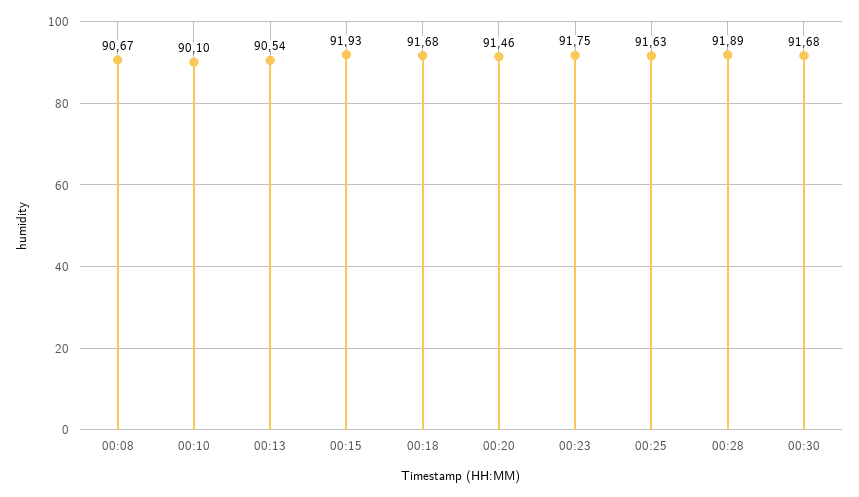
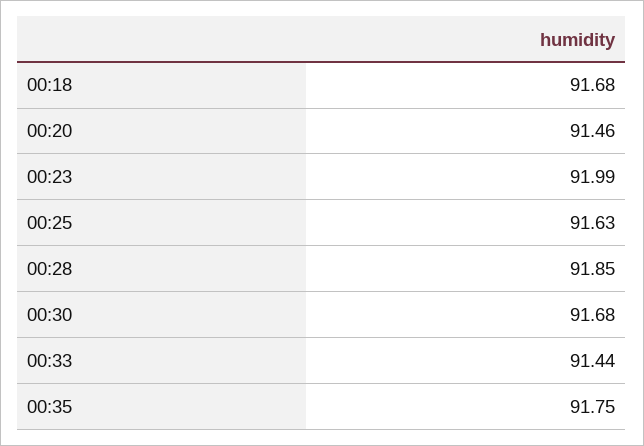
00:08: 90.67 -> none
00:10: 90.1 -> none
00:13: 90.54 -> none
00:15: 91.93 -> none
00:23: 91.75 -> 91.99
00:28: 91.89 -> 91.85
00:33: none -> 91.44
00:35: none -> 91.75

